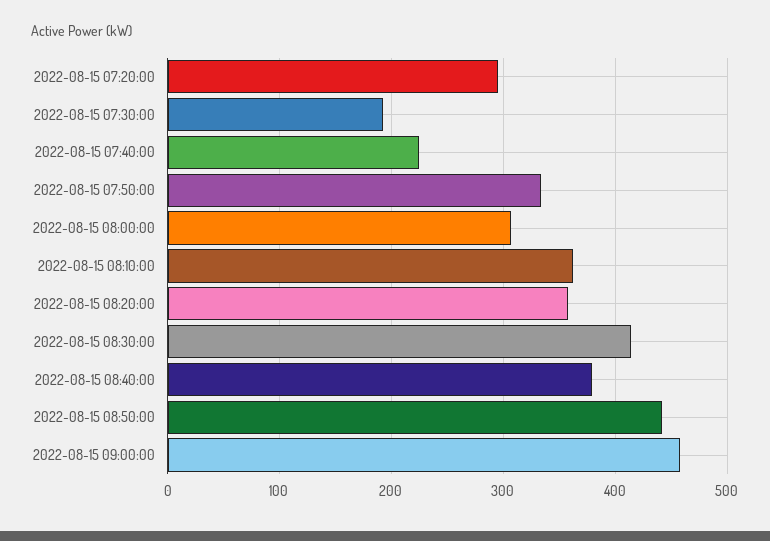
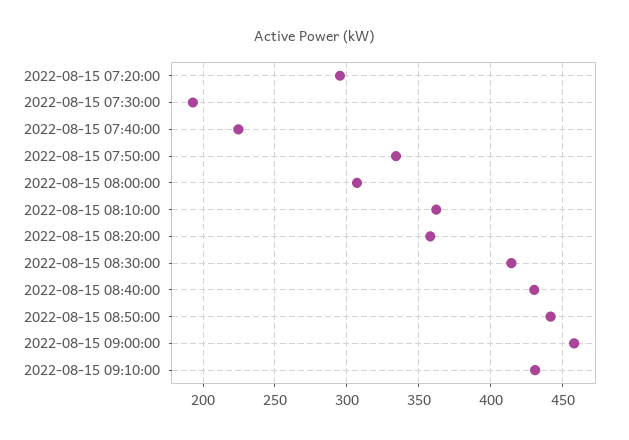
2022-08-15 08:40:00: 380 -> 430
2022-08-15 09:10:00: none -> 430

